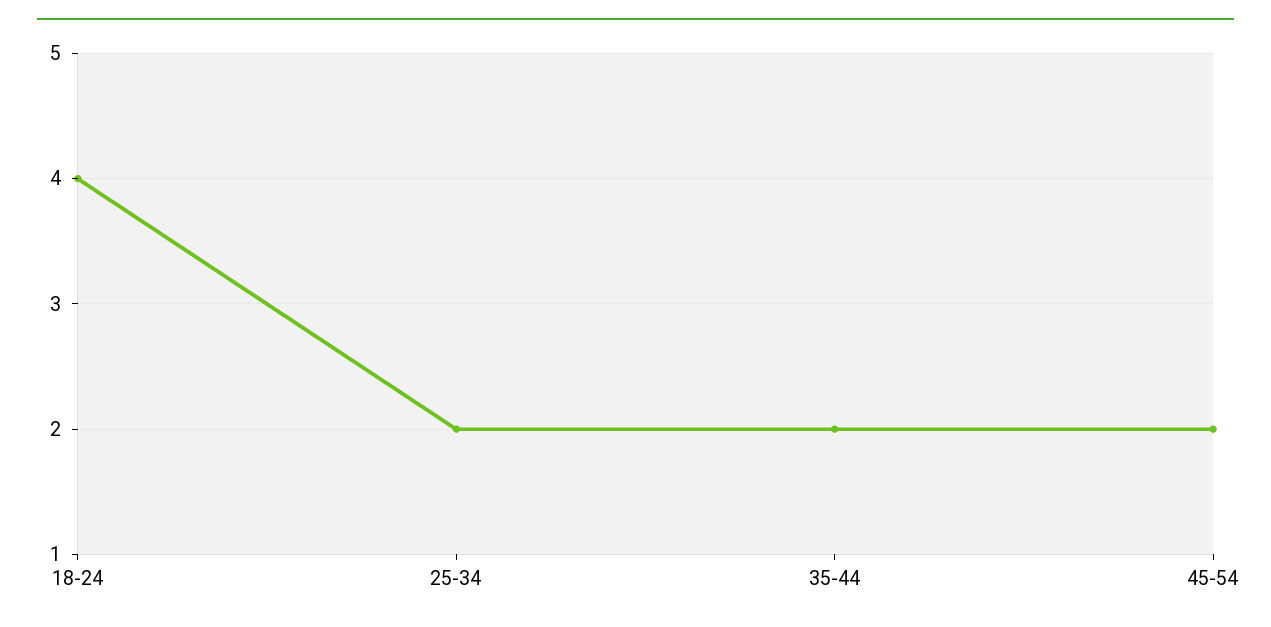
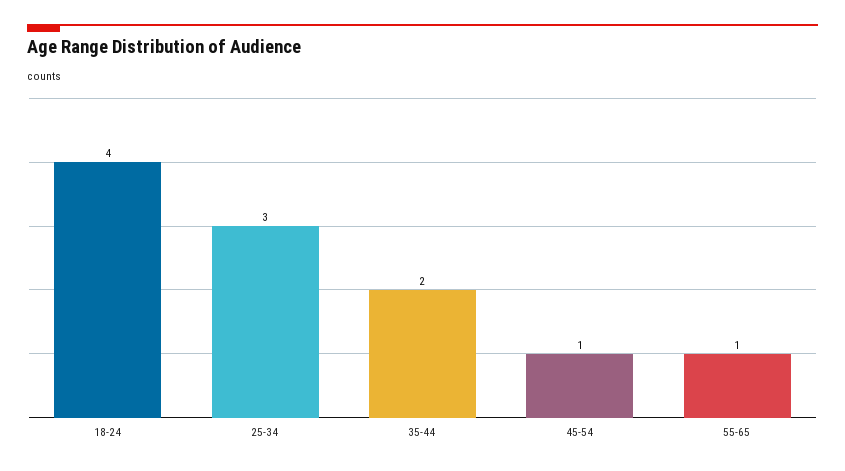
25-34: 2 -> 3
45-54: 2 -> 1
55-65: none -> 1

